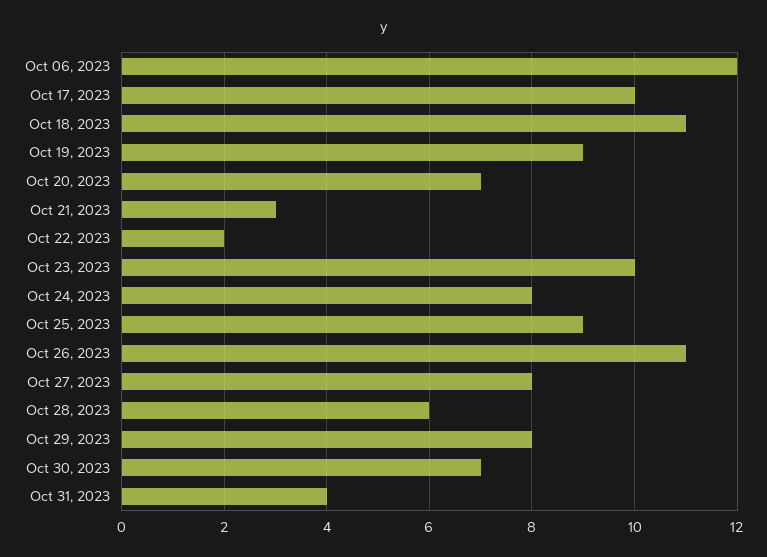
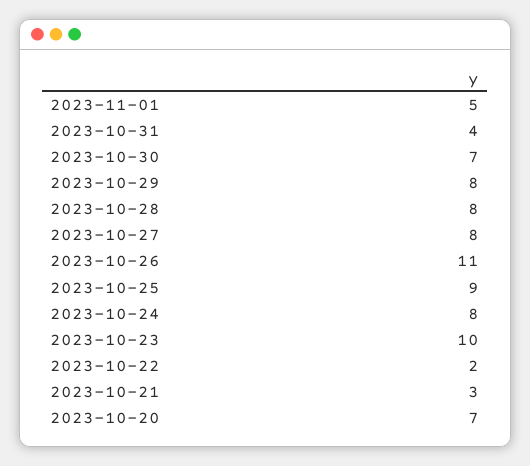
Oct 06, 2023: 12 -> none
Oct 17, 2023: 10 -> none
Oct 18, 2023: 11 -> none
Oct 19, 2023: 9 -> none
Oct 28, 2023: 6 -> 8
2023-11-01: none -> 5

